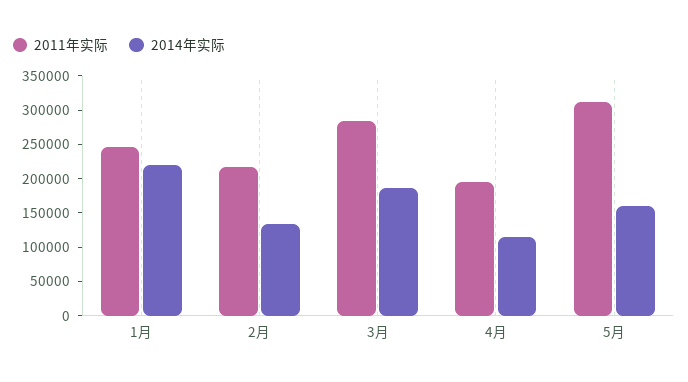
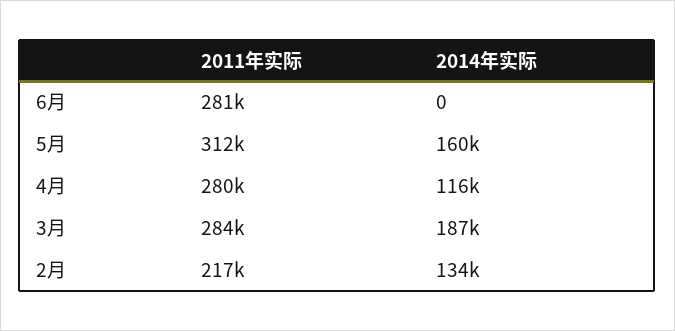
2011年实际, 1月: 250000 -> none
2014年实际, 1月: 225000 -> none
2011年实际, 4月: 200000 -> 280000
2011年实际, 6月: none -> 281000
2014年实际, 6月: none -> 0

